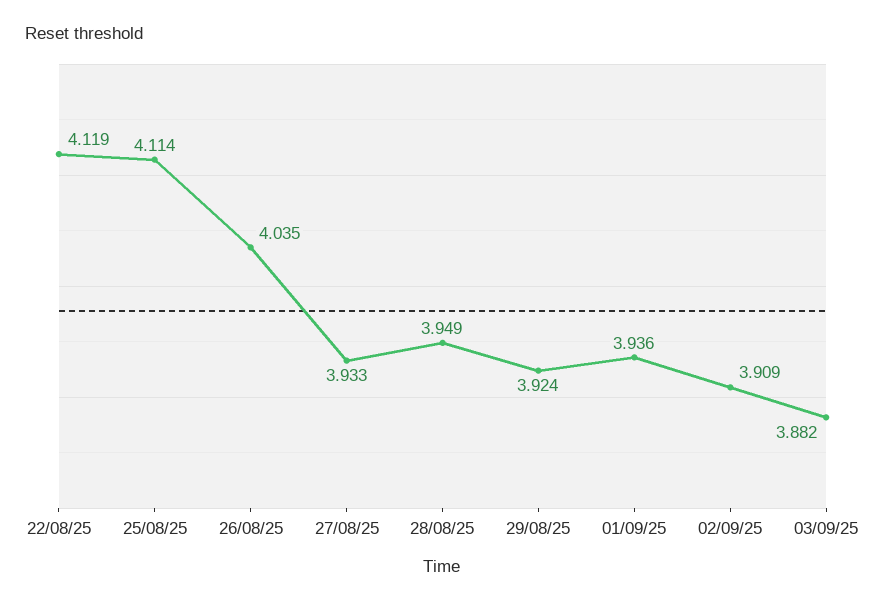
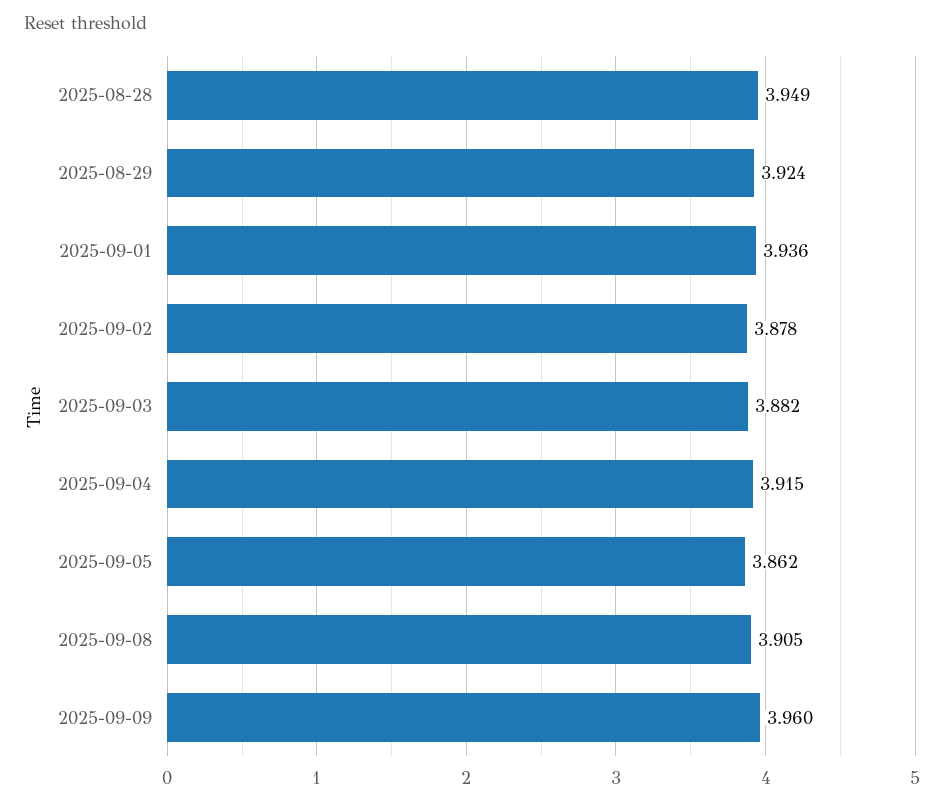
22/08/25: 4.119 -> none
25/08/25: 4.114 -> none
26/08/25: 4.035 -> none
27/08/25: 3.933 -> none
02/09/25: 3.909 -> 3.878
2025-09-04: none -> 3.915
2025-09-05: none -> 3.862
2025-09-08: none -> 3.905
2025-09-09: none -> 3.96

